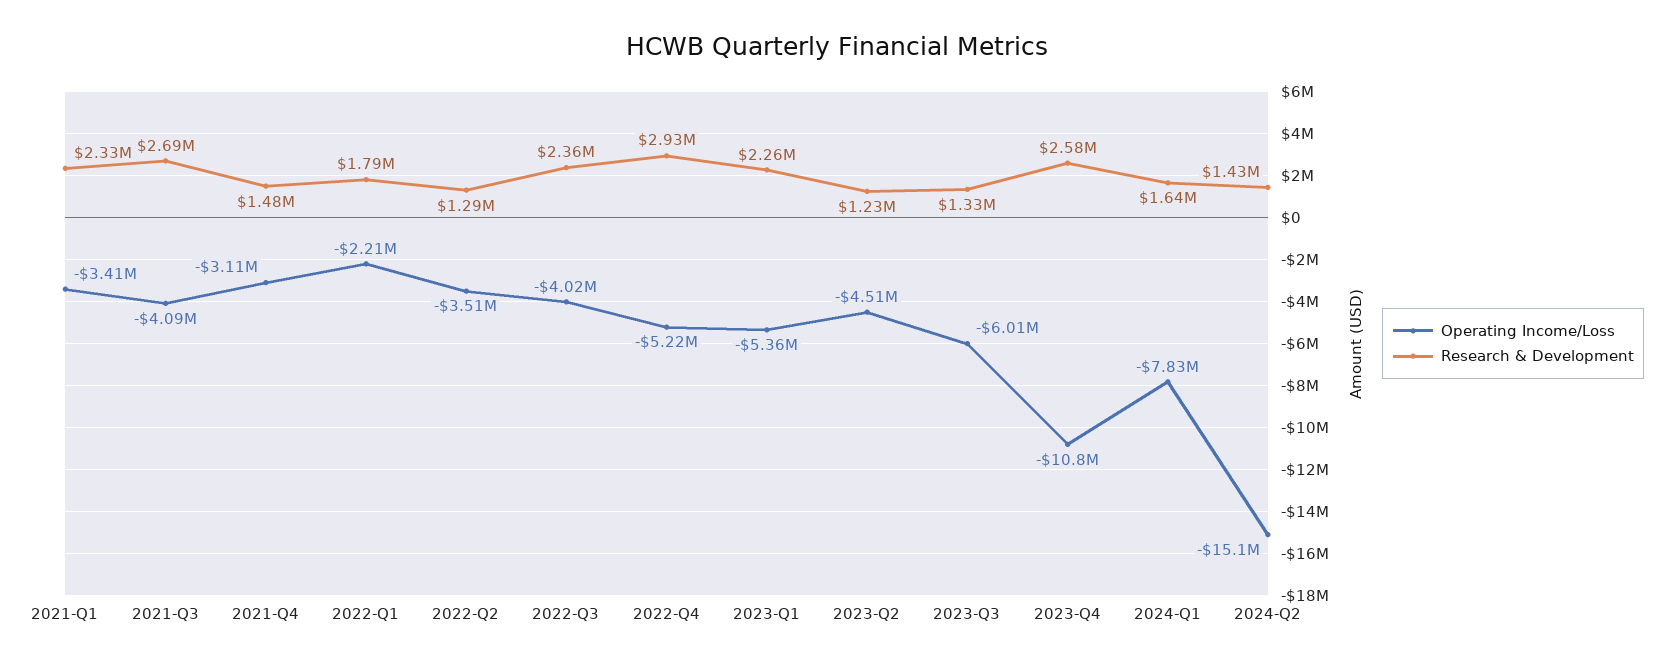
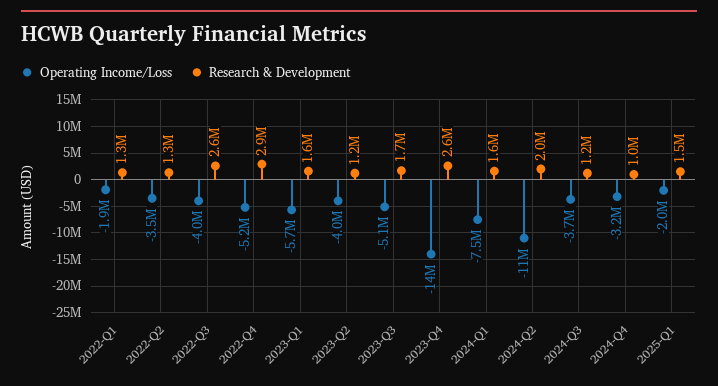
Operating Income/Loss, 2021-Q1: -3410000 -> none
Research & Development, 2021-Q1: 2330000 -> none
Operating Income/Loss, 2021-Q3: -4090000 -> none
Research & Development, 2021-Q3: 2690000 -> none
Operating Income/Loss, 2021-Q4: -3110000 -> none
Research & Development, 2021-Q4: 1480000 -> none
Operating Income/Loss, 2022-Q1: -2210000 -> -1900000
Research & Development, 2022-Q1: 1790000 -> 1300000
Research & Development, 2022-Q3: 2360000 -> 2600000
Operating Income/Loss, 2023-Q1: -5360000 -> -5700000
Research & Development, 2023-Q1: 2260000 -> 1600000
Operating Income/Loss, 2023-Q2: -4510000 -> -4000000
Operating Income/Loss, 2023-Q3: -6010000 -> -5100000
Research & Development, 2023-Q3: 1330000 -> 1700000
Operating Income/Loss, 2023-Q4: -10800000 -> -14000000
Operating Income/Loss, 2024-Q1: -7830000 -> -7500000
Operating Income/Loss, 2024-Q2: -15100000 -> -11000000
Research & Development, 2024-Q2: 1430000 -> 2000000
Operating Income/Loss, 2024-Q3: none -> -3700000
Research & Development, 2024-Q3: none -> 1200000
Operating Income/Loss, 2024-Q4: none -> -3200000
Research & Development, 2024-Q4: none -> 1000000
Operating Income/Loss, 2025-Q1: none -> -2000000
Research & Development, 2025-Q1: none -> 1500000

